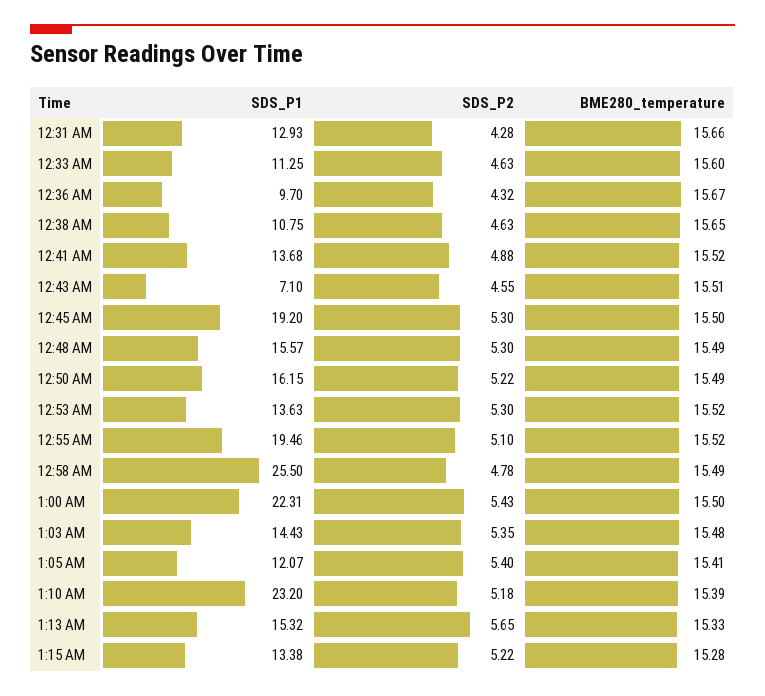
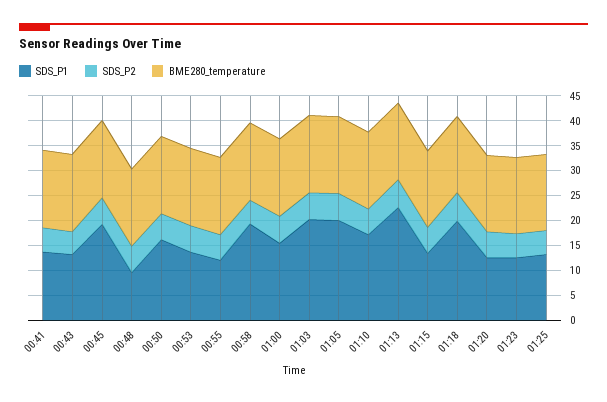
SDS_P1, 12:31 AM: 12.93 -> none
SDS_P2, 12:31 AM: 4.28 -> none
BME280_temperature, 12:31 AM: 15.66 -> none
SDS_P1, 12:33 AM: 11.25 -> none
SDS_P2, 12:33 AM: 4.63 -> none
BME280_temperature, 12:33 AM: 15.6 -> none
SDS_P1, 12:36 AM: 9.7 -> none
SDS_P2, 12:36 AM: 4.32 -> none
BME280_temperature, 12:36 AM: 15.67 -> none
SDS_P1, 12:38 AM: 10.75 -> none
SDS_P2, 12:38 AM: 4.63 -> none
BME280_temperature, 12:38 AM: 15.65 -> none
SDS_P1, 12:43 AM: 7.1 -> 12.5
SDS_P1, 12:48 AM: 15.57 -> 10
SDS_P1, 12:55 AM: 19.46 -> 12.5
SDS_P1, 12:58 AM: 25.5 -> 20
SDS_P1, 1:00 AM: 22.31 -> 15
SDS_P1, 1:03 AM: 14.43 -> 20
SDS_P1, 1:05 AM: 12.07 -> 20
SDS_P1, 1:10 AM: 23.2 -> 17.5
SDS_P1, 1:13 AM: 15.32 -> 22.5
SDS_P1, 01:18: none -> 20
SDS_P2, 01:18: none -> 5
BME280_temperature, 01:18: none -> 15
SDS_P1, 01:20: none -> 12.5
SDS_P2, 01:20: none -> 5
BME280_temperature, 01:20: none -> 15
SDS_P1, 01:23: none -> 12.5
SDS_P2, 01:23: none -> 5
BME280_temperature, 01:23: none -> 15
SDS_P1, 01:25: none -> 12.5
SDS_P2, 01:25: none -> 5
BME280_temperature, 01:25: none -> 15

